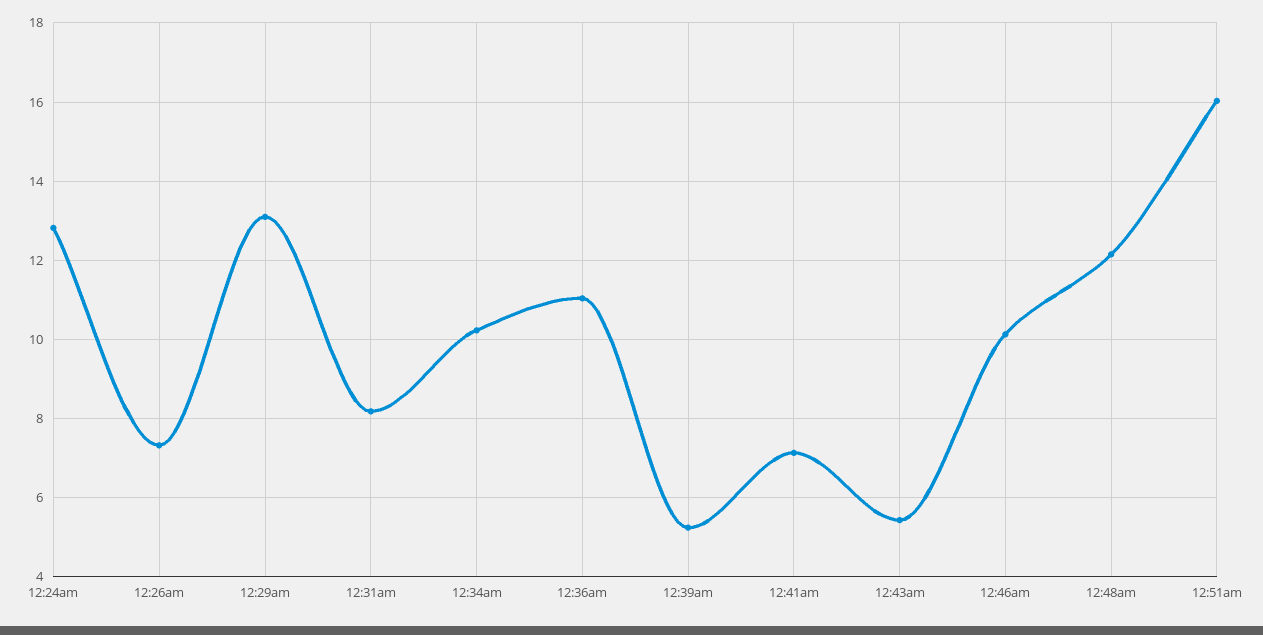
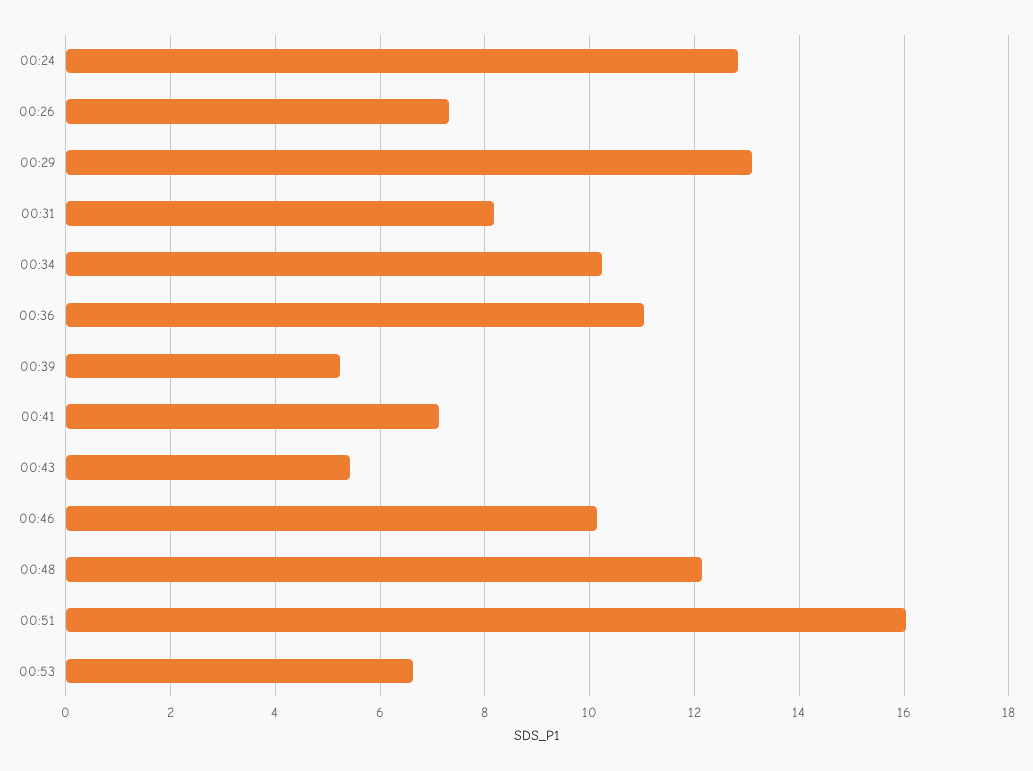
00:53: none -> 6.6

